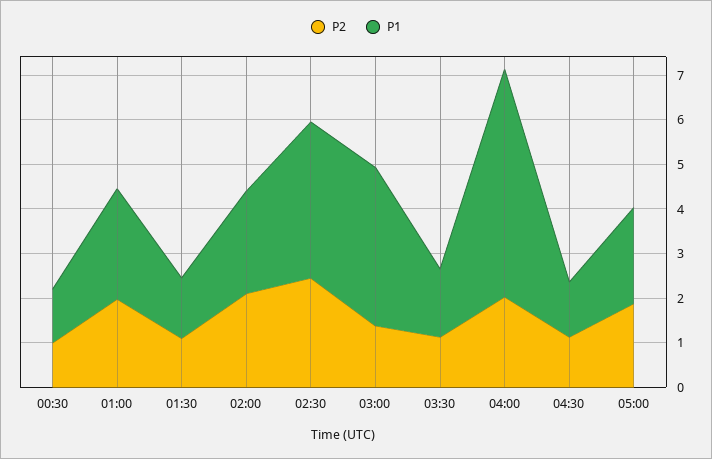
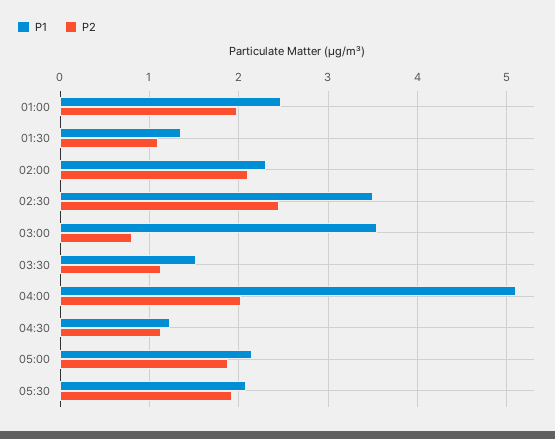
P2, 00:30: 1 -> none
P1, 00:30: 1.2 -> none
P2, 03:00: 1.4 -> 0.8
P1, 05:30: none -> 2.1
P2, 05:30: none -> 1.9

